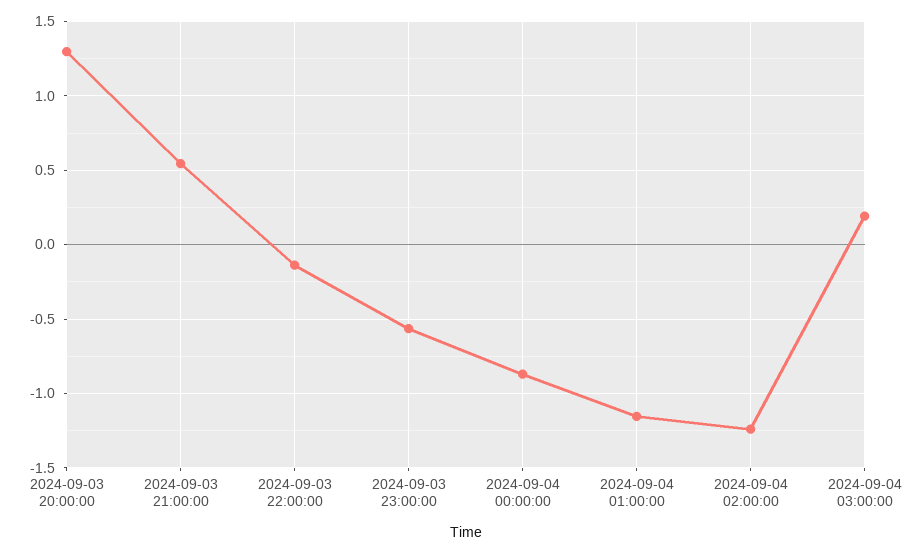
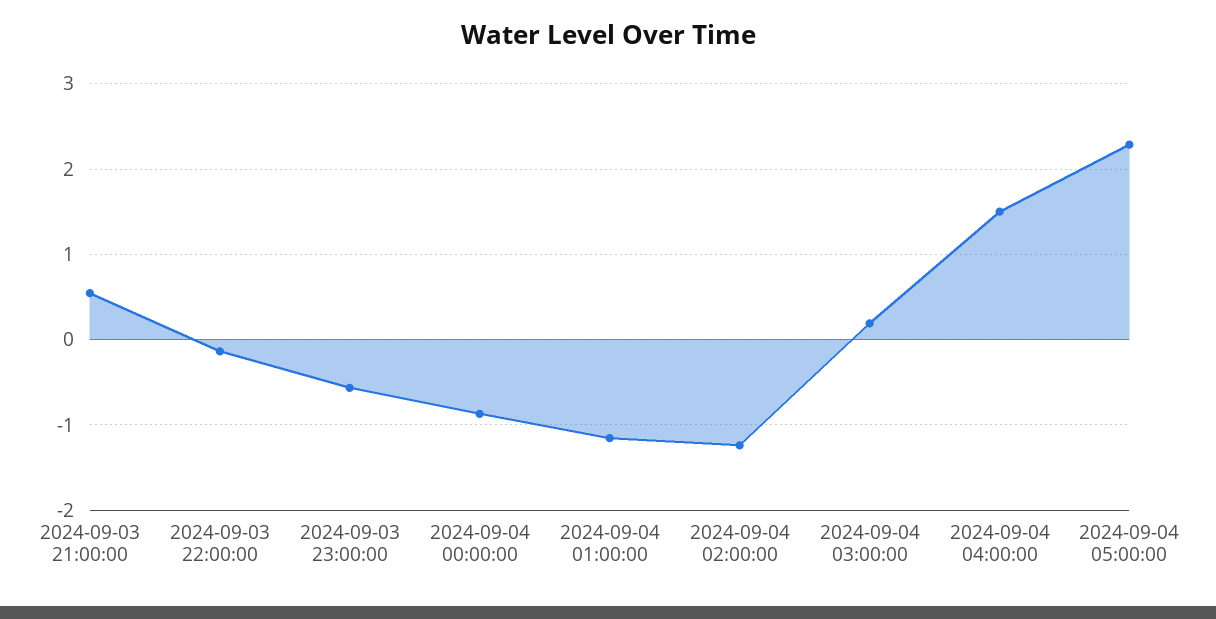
2024-09-03 20:00:00: 1.3 -> none
2024-09-04 04:00:00: none -> 1.5
2024-09-04 05:00:00: none -> 2.3

